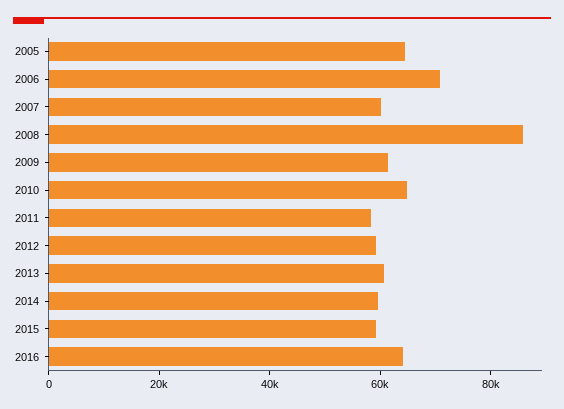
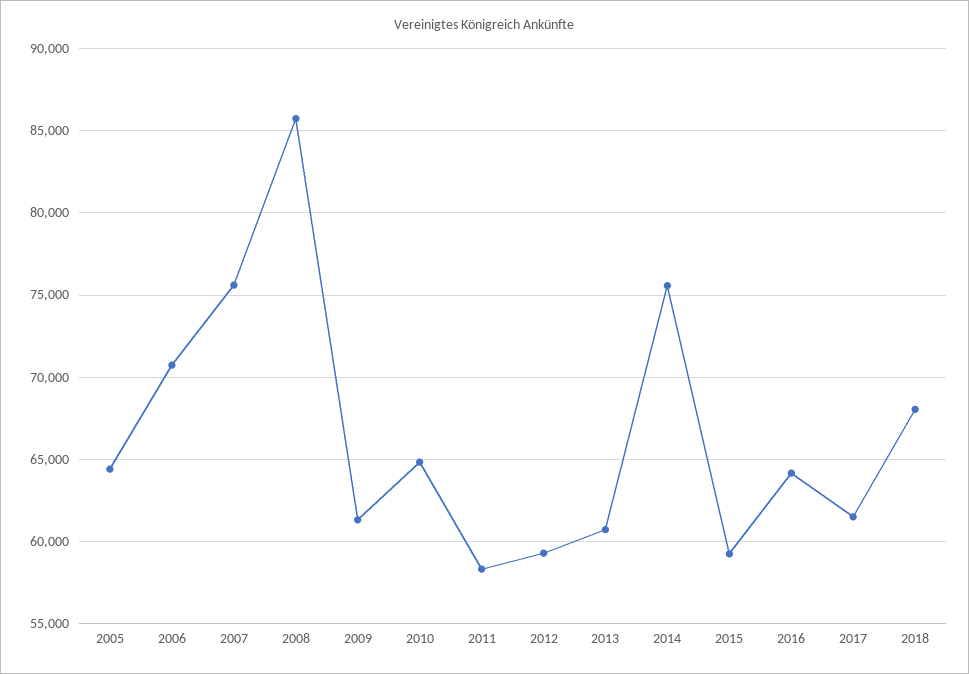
2007: 60000 -> 75500
2014: 60000 -> 75500
2017: none -> 61500
2018: none -> 68000

